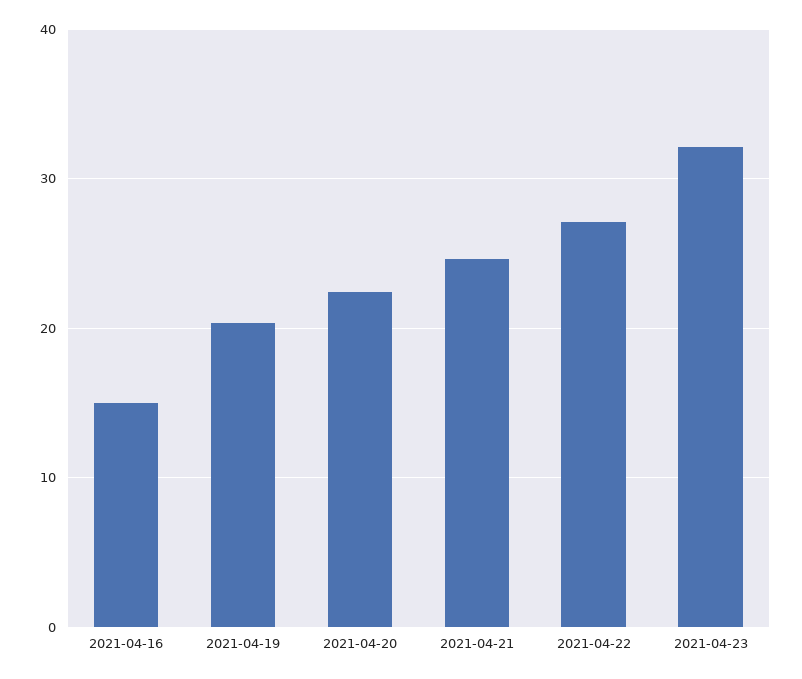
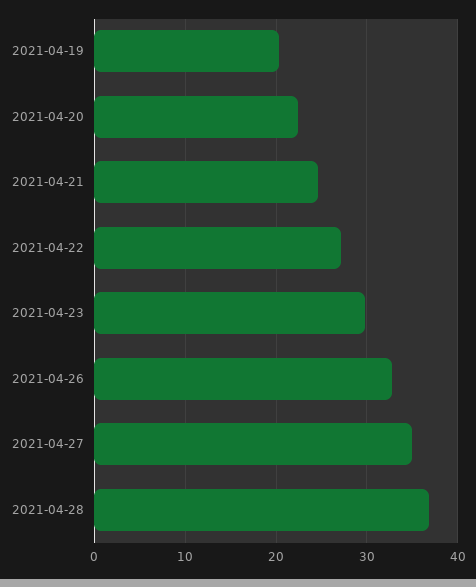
2021-04-16: 15 -> none
2021-04-23: 32 -> 30
2021-04-26: none -> 33
2021-04-27: none -> 35
2021-04-28: none -> 37

